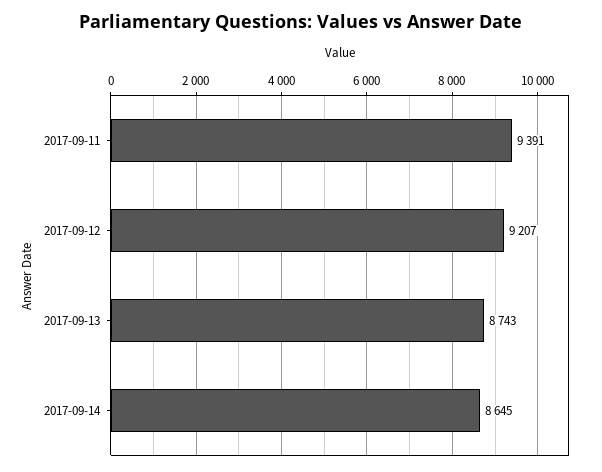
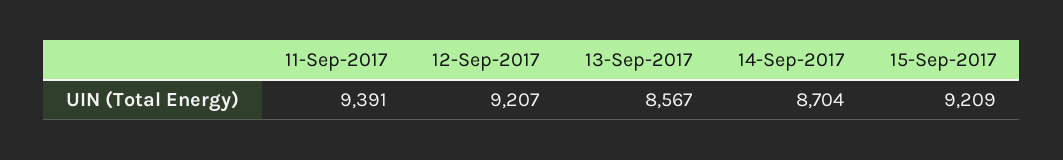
2017-09-13: 8743 -> 8567
2017-09-14: 8645 -> 8704
15-Sep-2017: none -> 9209

